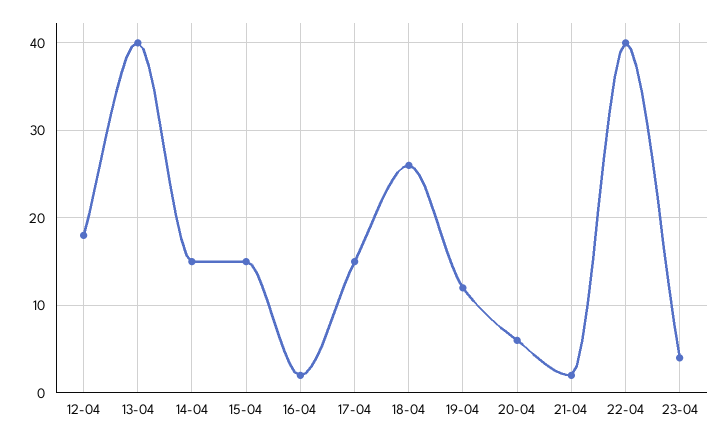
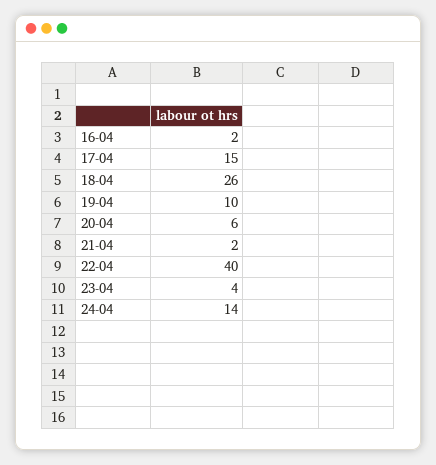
12-04: 18 -> none
13-04: 40 -> none
14-04: 15 -> none
15-04: 15 -> none
19-04: 12 -> 10
24-04: none -> 14

